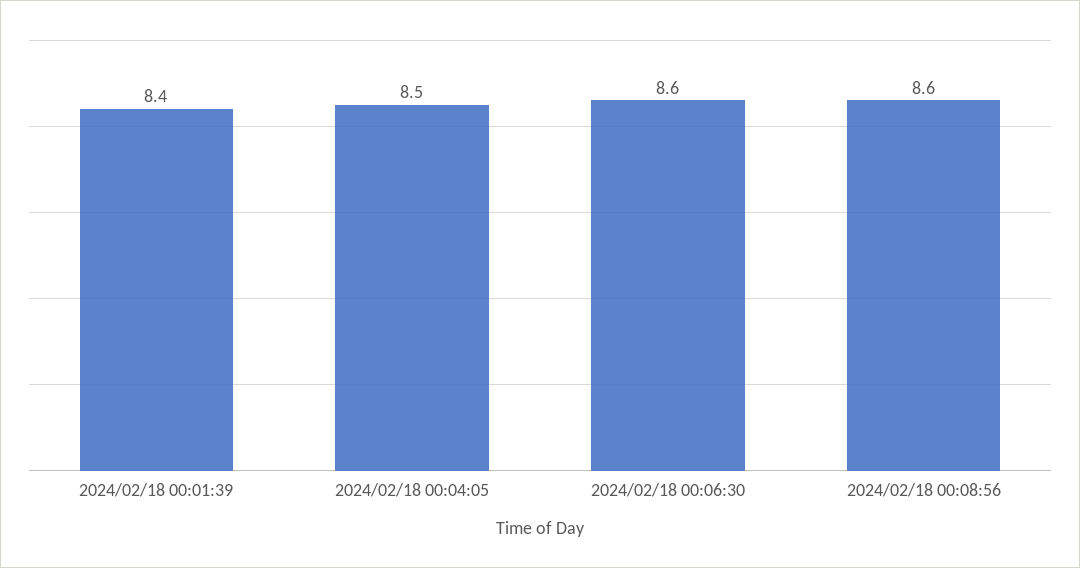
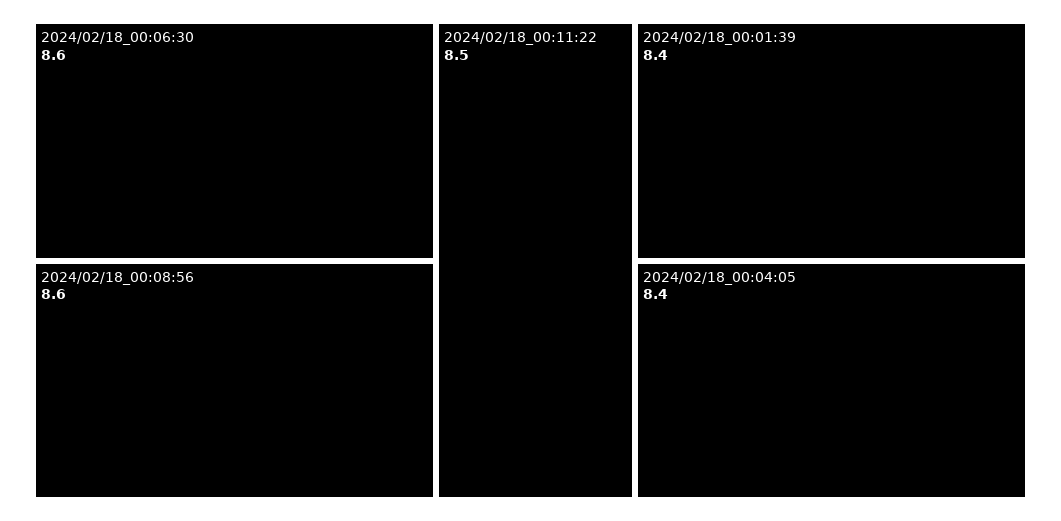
2024/02/18 00:04:05: 8.5 -> 8.4
2024/02/18_00:11:22: none -> 8.5

